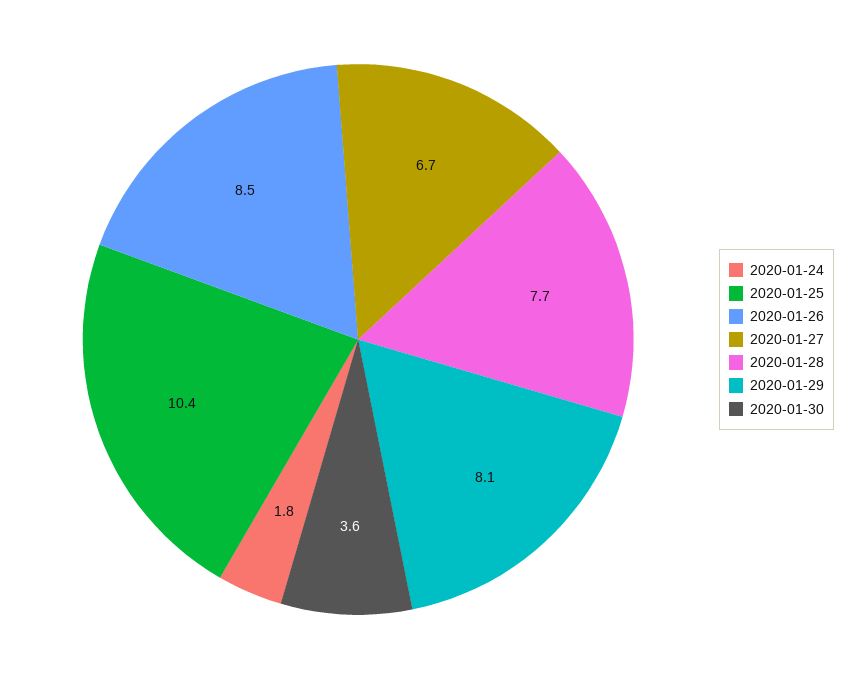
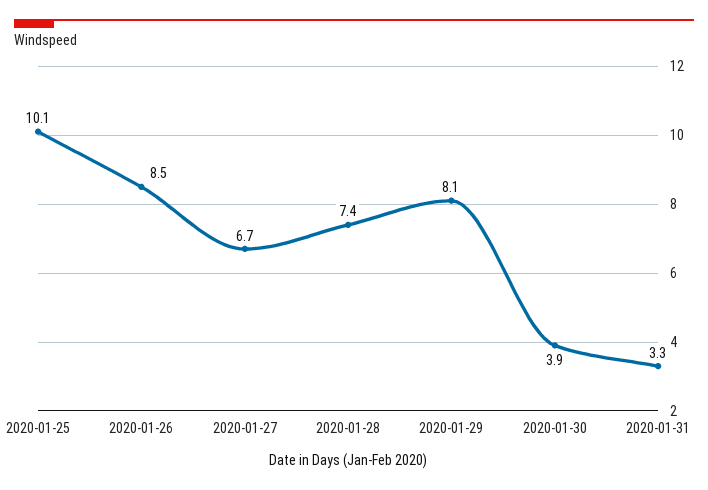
2020-01-24: 1.8 -> none
2020-01-25: 10.4 -> 10.1
2020-01-28: 7.7 -> 7.4
2020-01-30: 3.6 -> 3.9
2020-01-31: none -> 3.3

